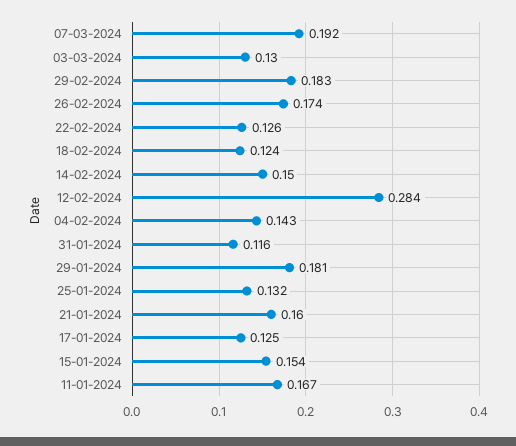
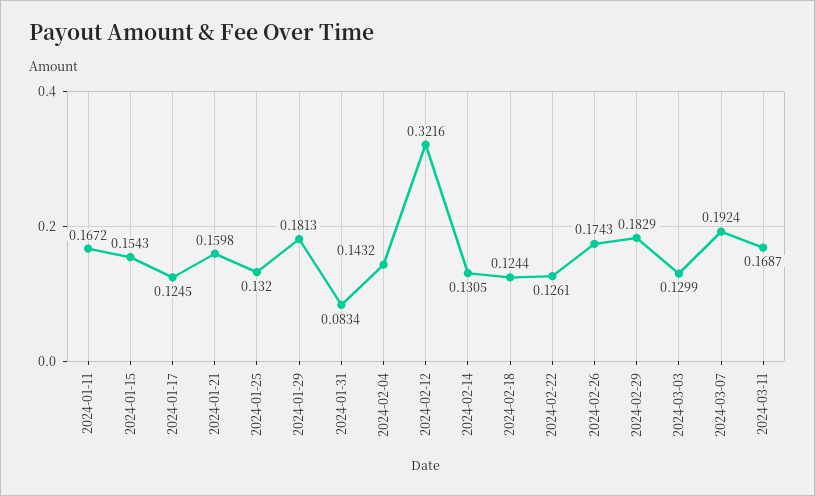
14-02-2024: 0.15 -> 0.1305
12-02-2024: 0.284 -> 0.3216
31-01-2024: 0.116 -> 0.0834
2024-03-11: none -> 0.1687

